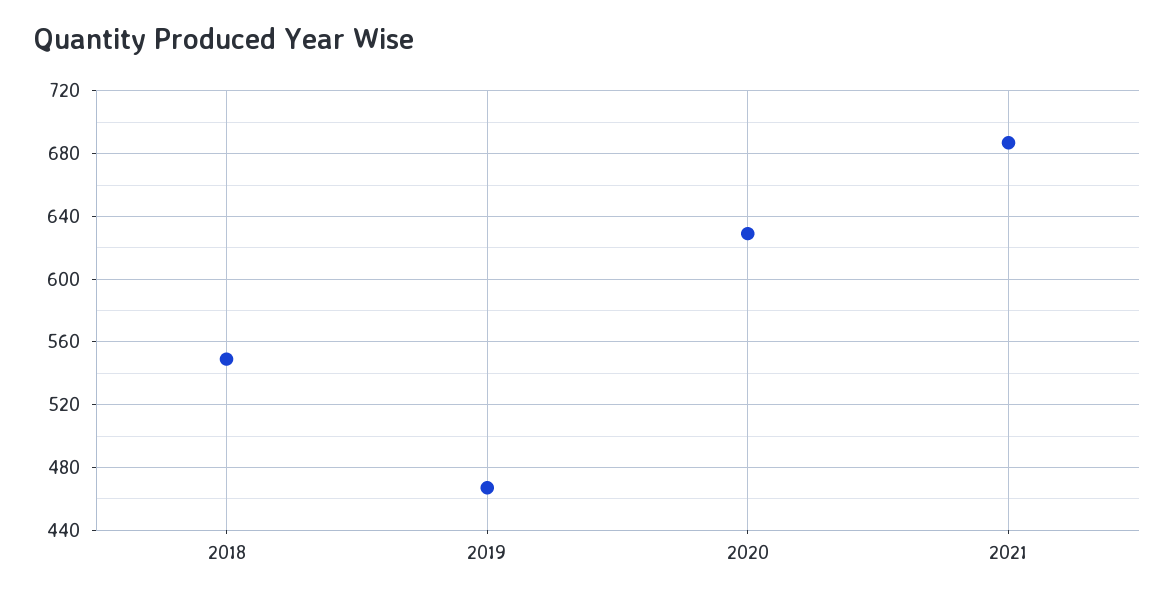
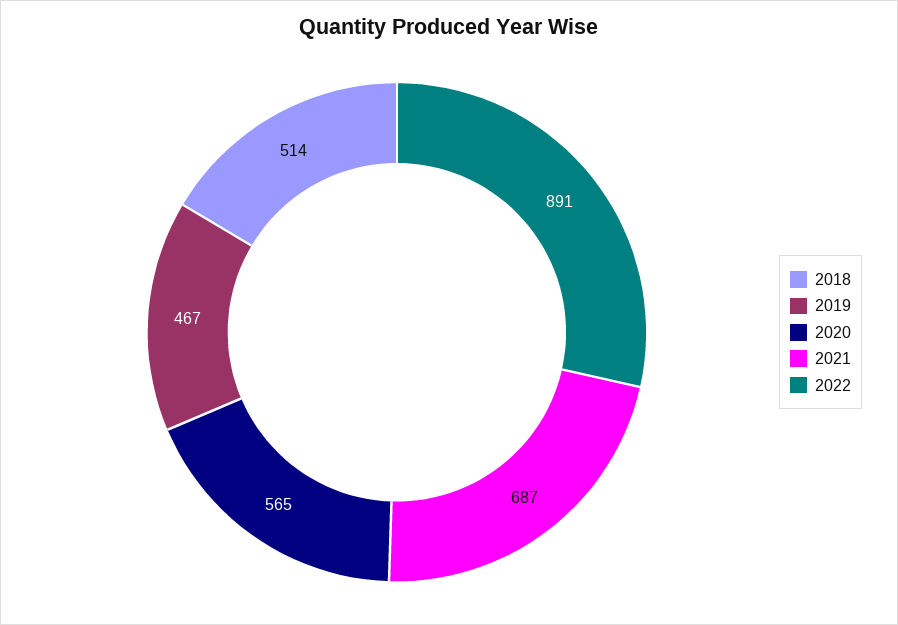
2018: 550 -> 514
2020: 630 -> 565
2022: none -> 891

